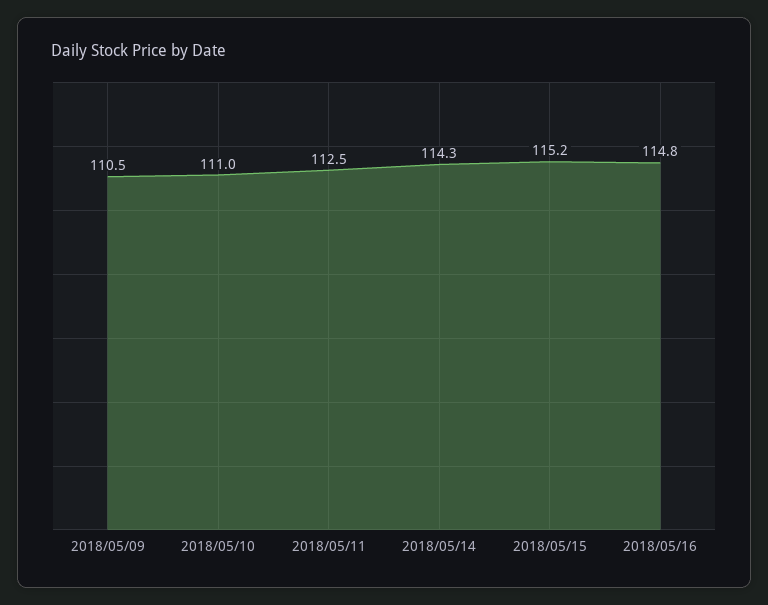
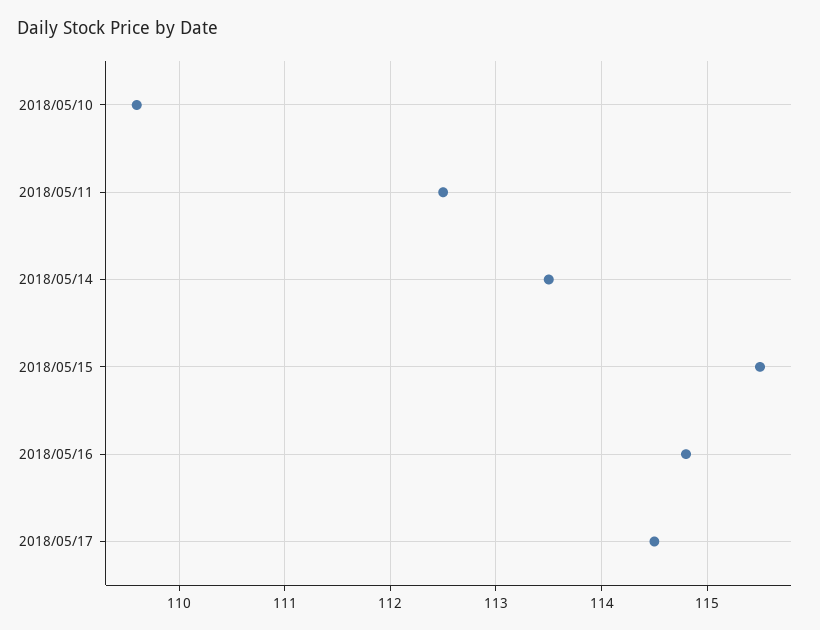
2018/05/09: 110.5 -> none
2018/05/10: 111 -> 109.6
2018/05/14: 114.3 -> 113.5
2018/05/15: 115.2 -> 115.5
2018/05/17: none -> 114.5

